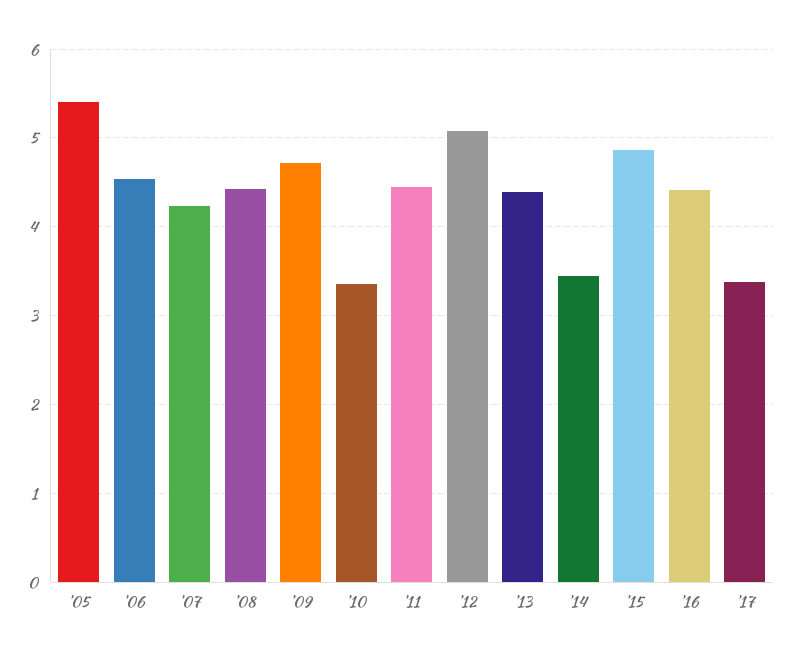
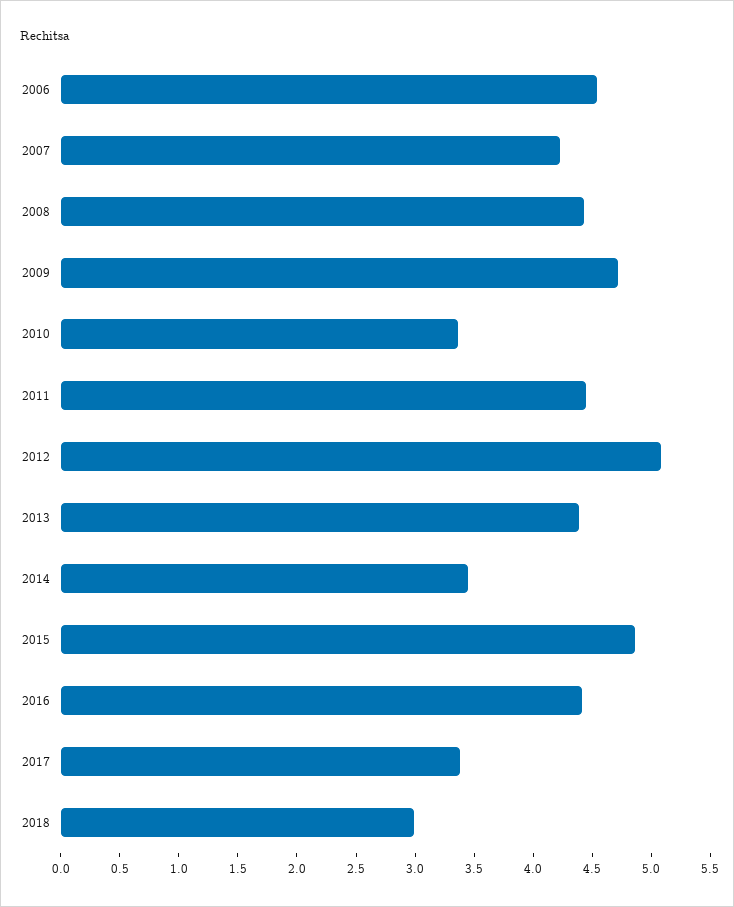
'05: 5.4 -> none
2018: none -> 3

